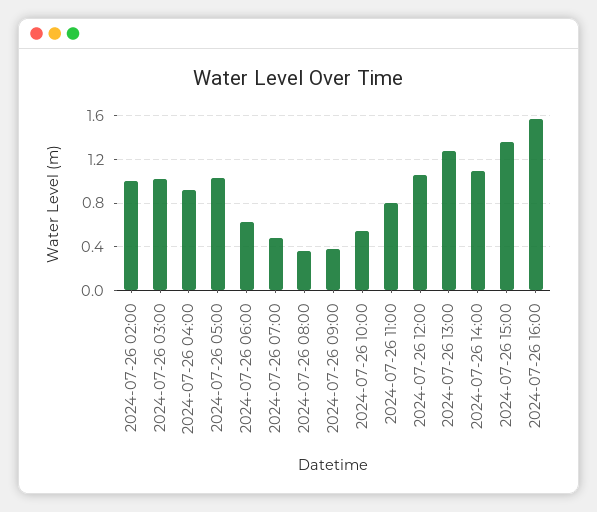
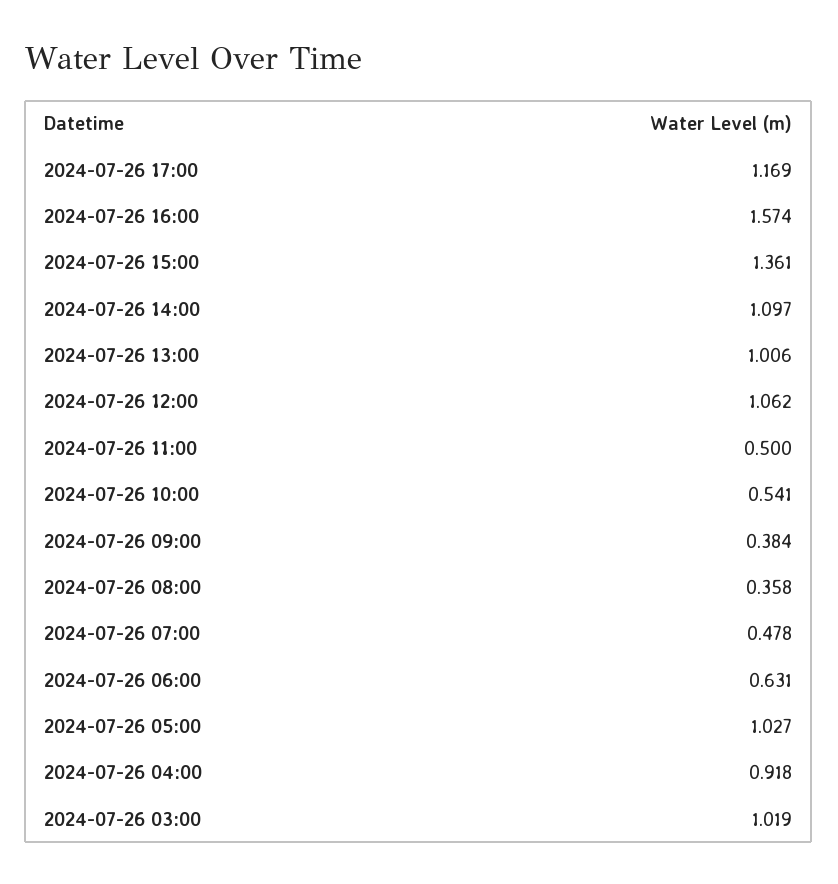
2024-07-26 02:00: 1 -> none
2024-07-26 11:00: 0.8 -> 0.5
2024-07-26 13:00: 1.3 -> 1.006
2024-07-26 17:00: none -> 1.169

